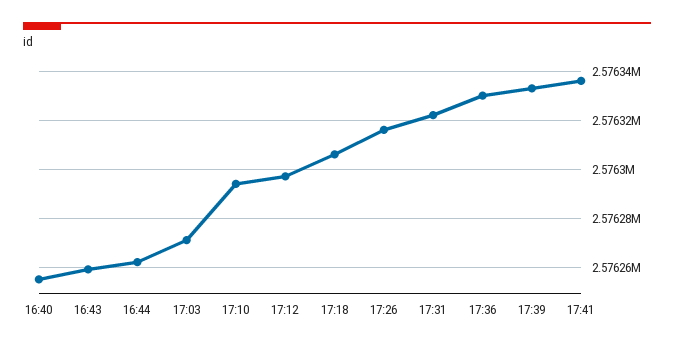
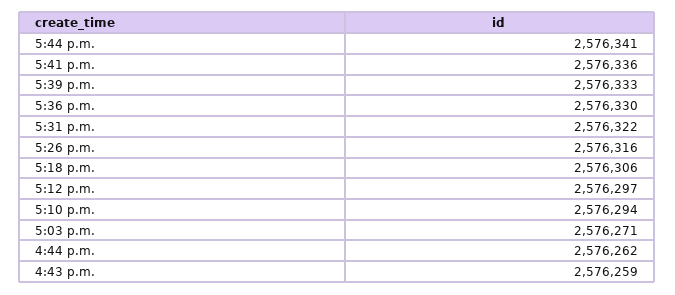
16:40: 2576255 -> none
5:44 p.m.: none -> 2576341

